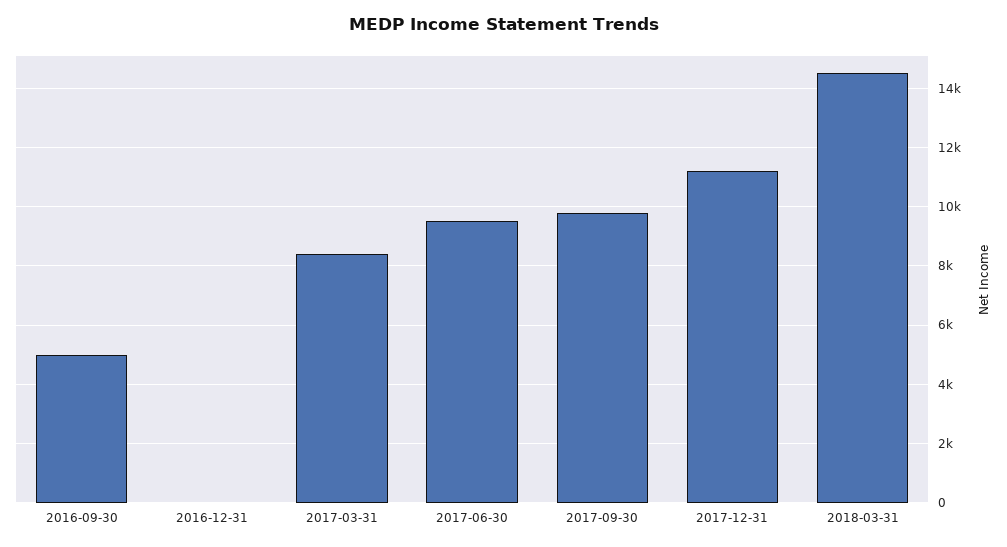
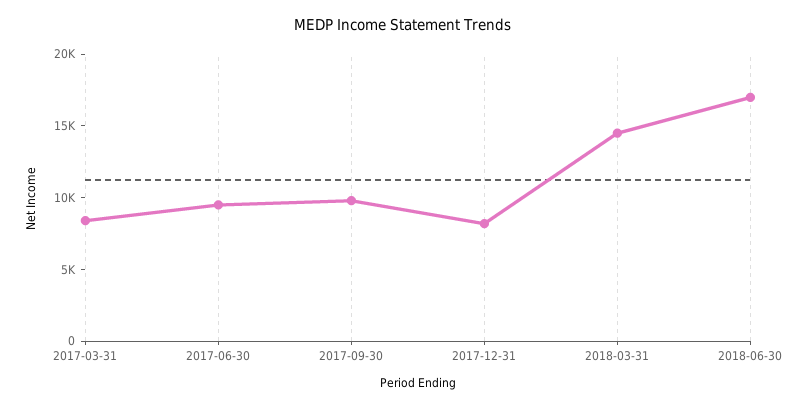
2016-09-30: 5000 -> none
2016-12-31: 0 -> none
2017-12-31: 11250 -> 8000
2018-06-30: none -> 17000

